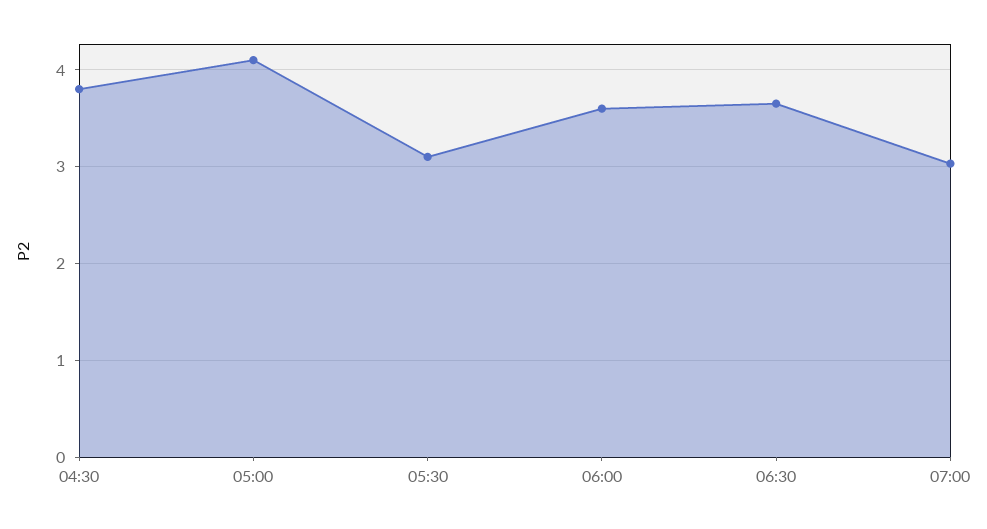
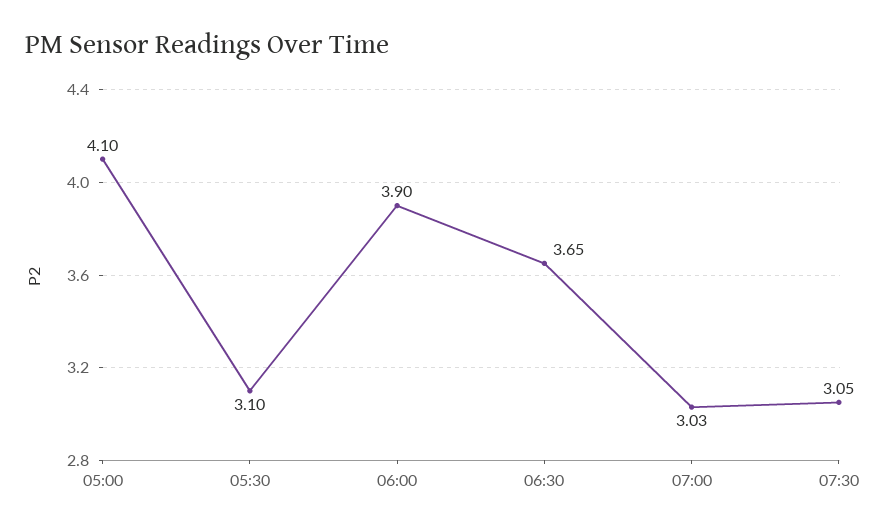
04:30: 3.8 -> none
06:00: 3.6 -> 3.9
07:30: none -> 3.05

